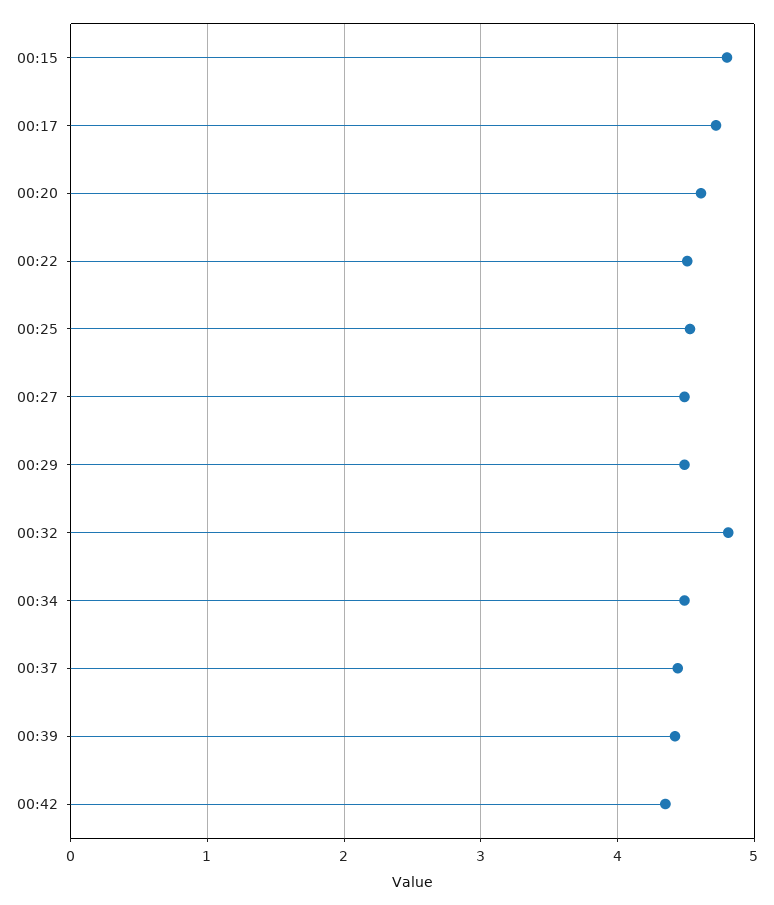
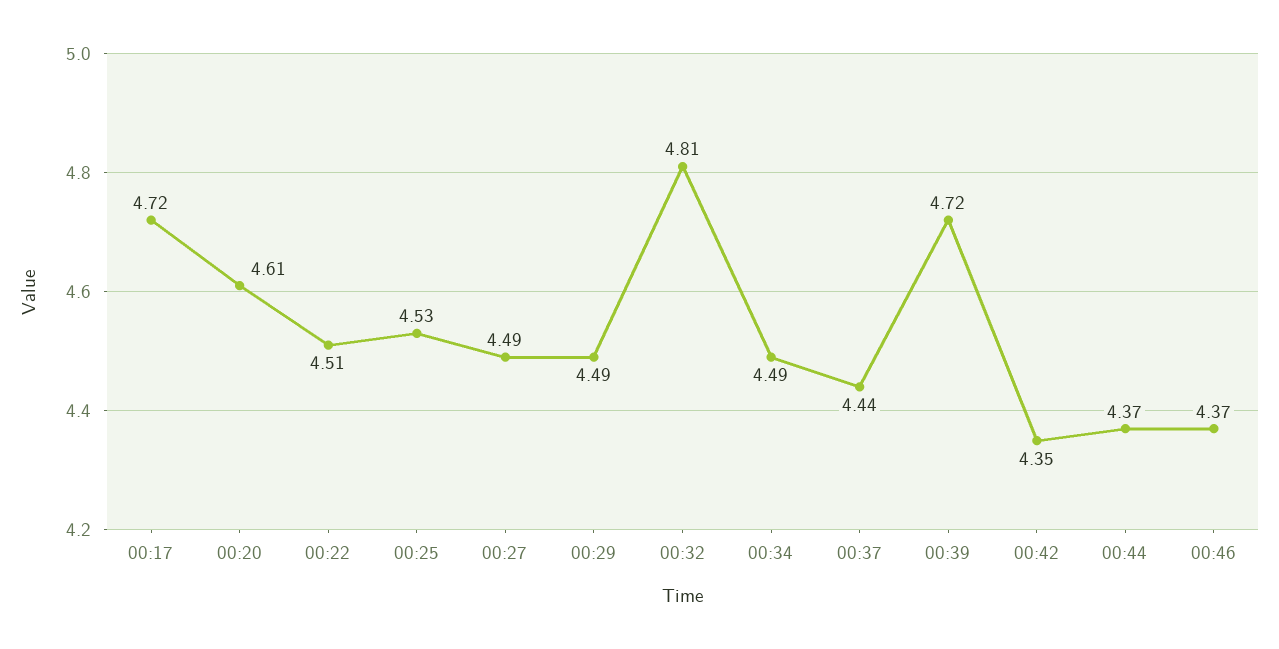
00:15: 4.8 -> none
00:39: 4.4 -> 4.72
00:44: none -> 4.37
00:46: none -> 4.37

